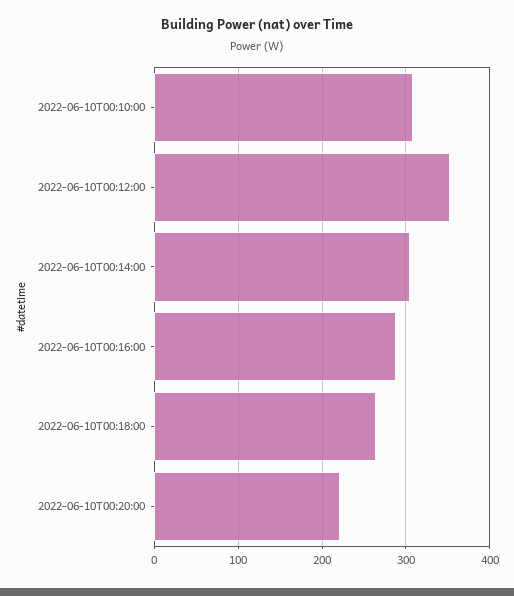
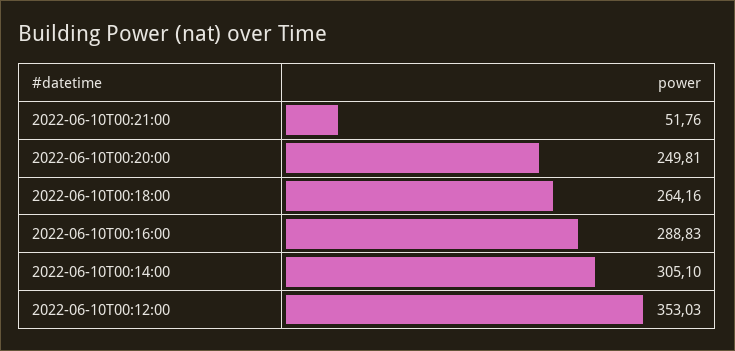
2022-06-10T00:10:00: 310 -> none
2022-06-10T00:20:00: 220 -> 249.81
2022-06-10T00:21:00: none -> 51.76

